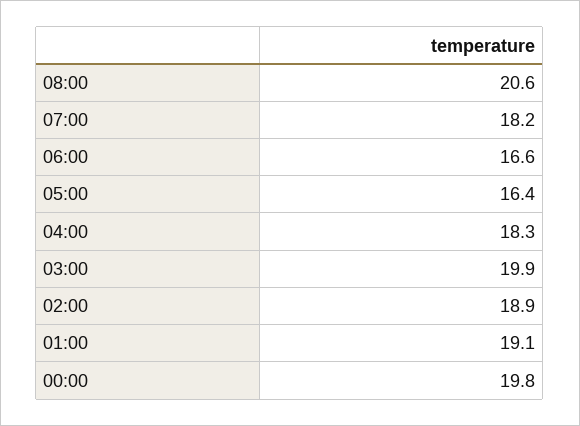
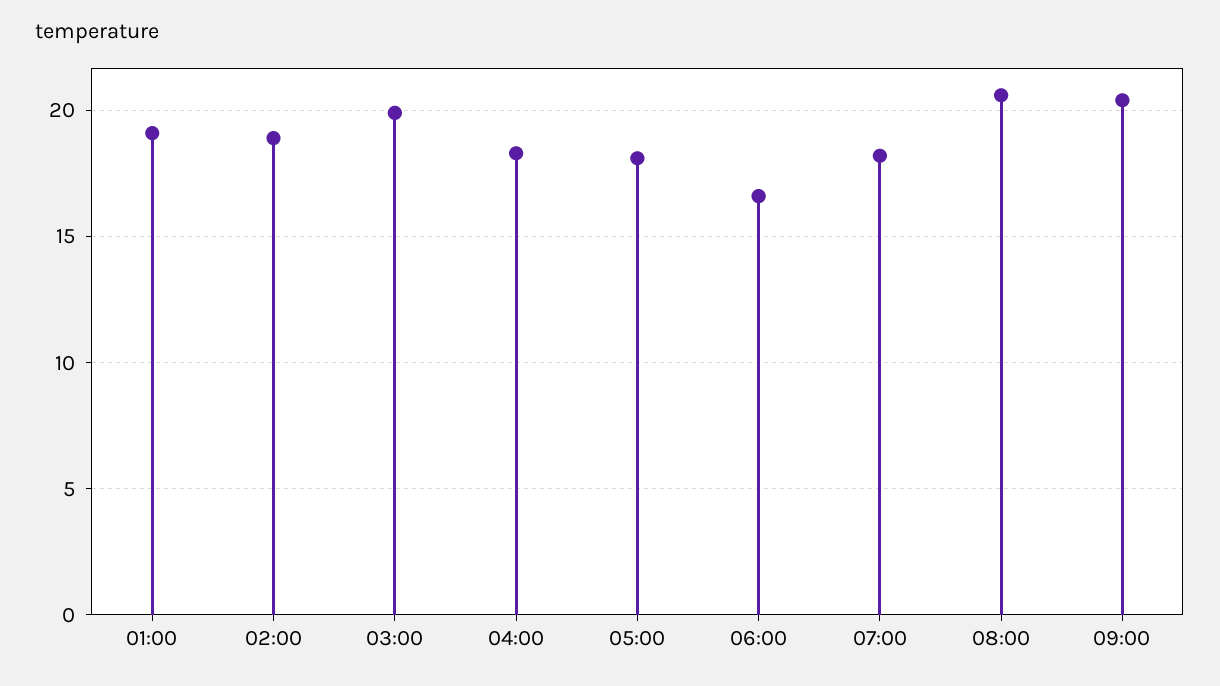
05:00: 16.4 -> 18
00:00: 19.8 -> none
09:00: none -> 20.5

